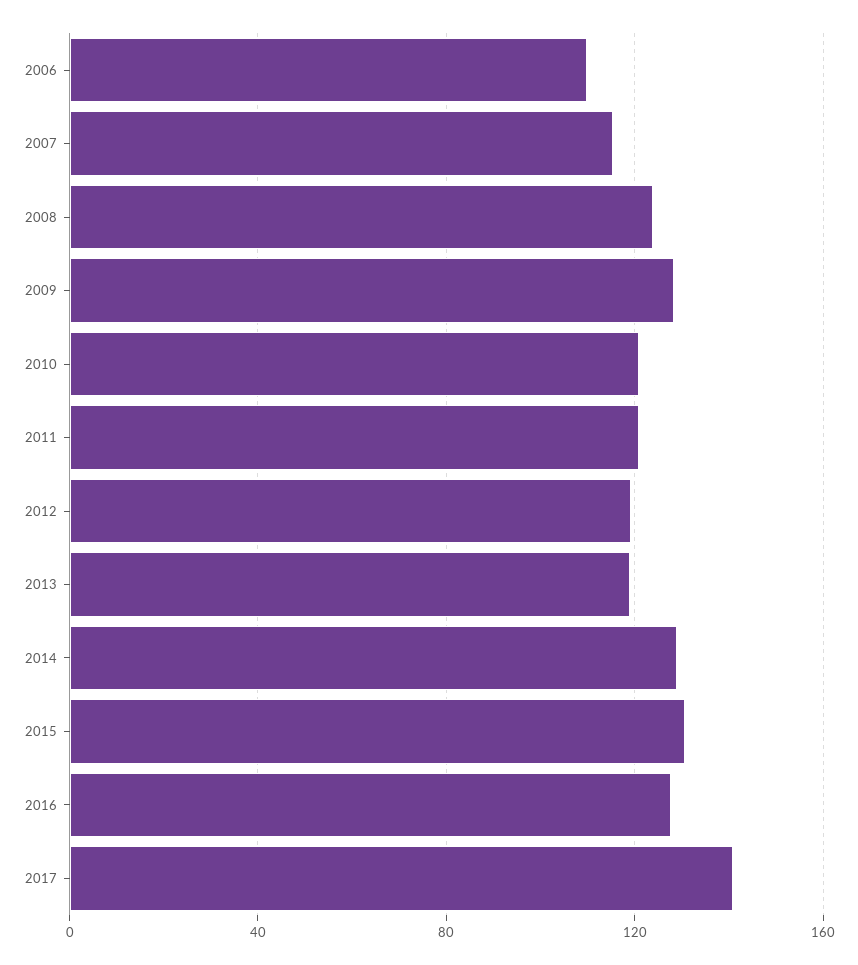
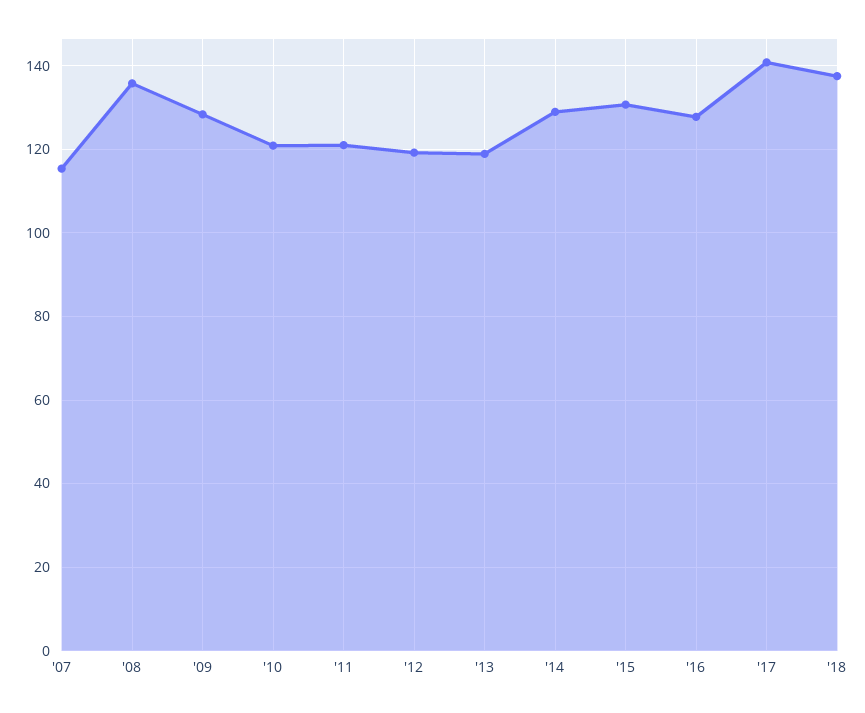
2006: 110 -> none
2008: 125 -> 136
'18: none -> 138

